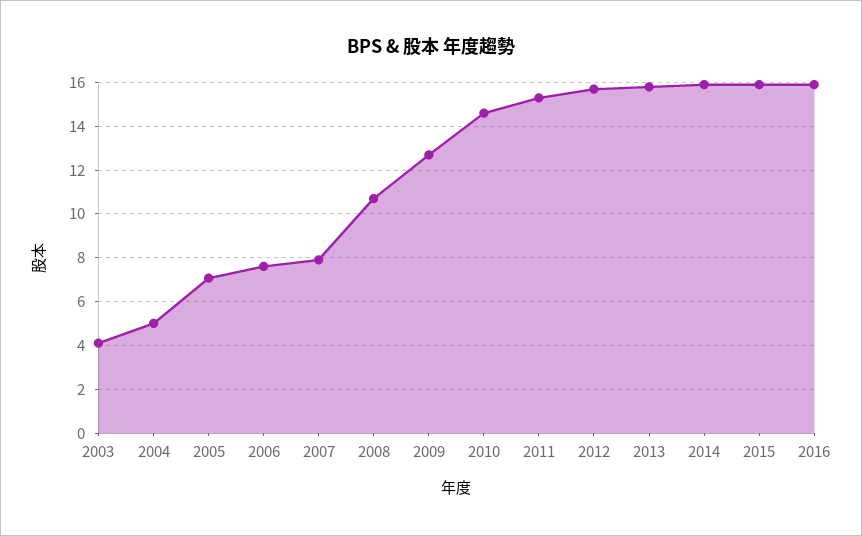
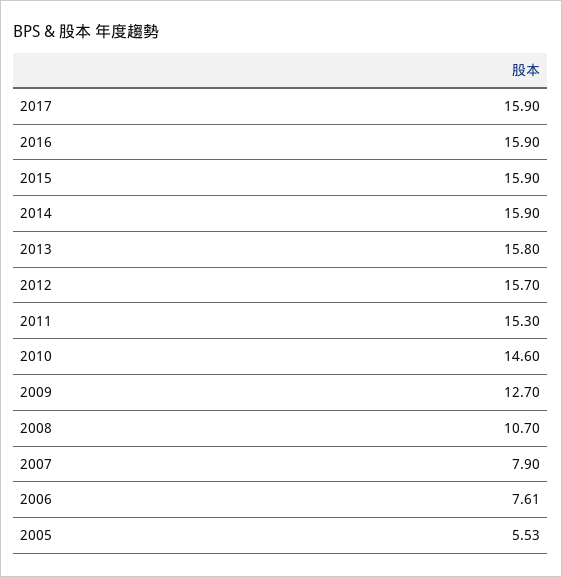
2003: 4 -> none
2004: 5 -> none
2005: 7 -> 5.53
2017: none -> 15.9

